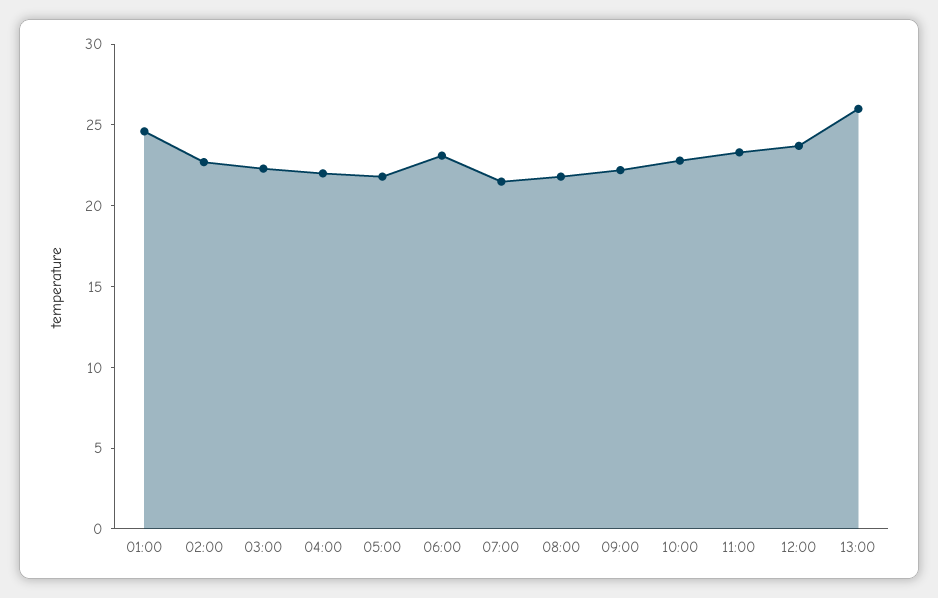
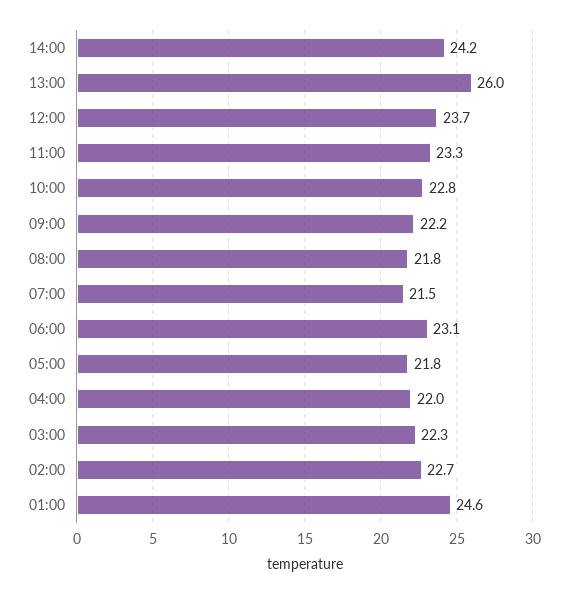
14:00: none -> 24.2

